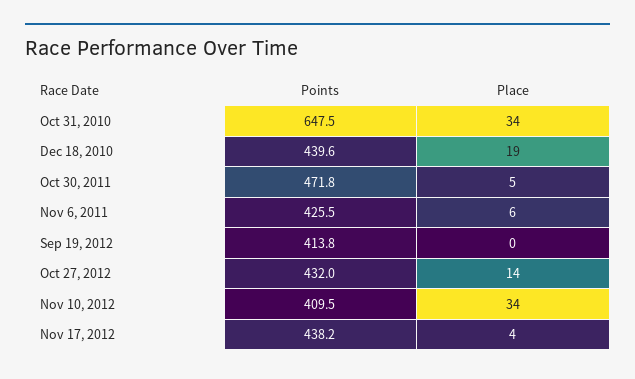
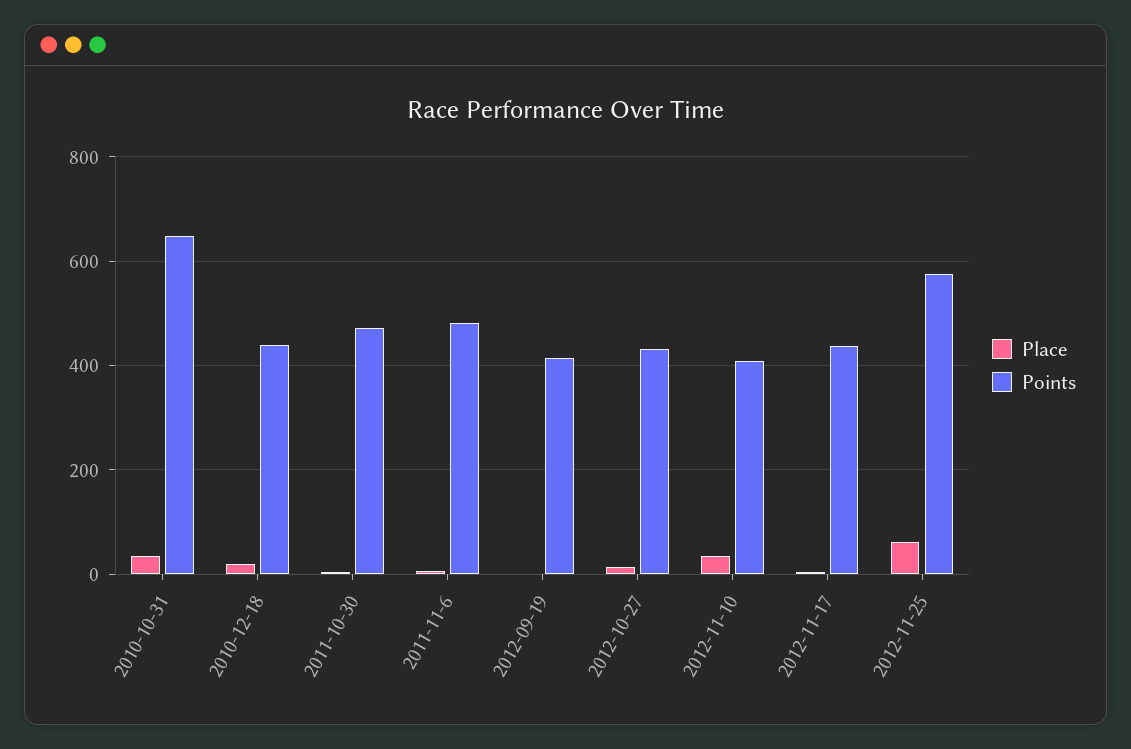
Points, Nov 6, 2011: 425.5 -> 480
Place, 2012-11-25: none -> 60
Points, 2012-11-25: none -> 580

